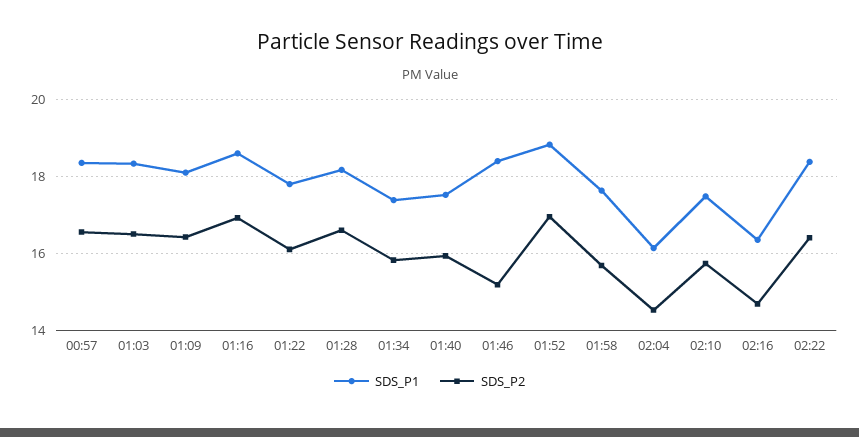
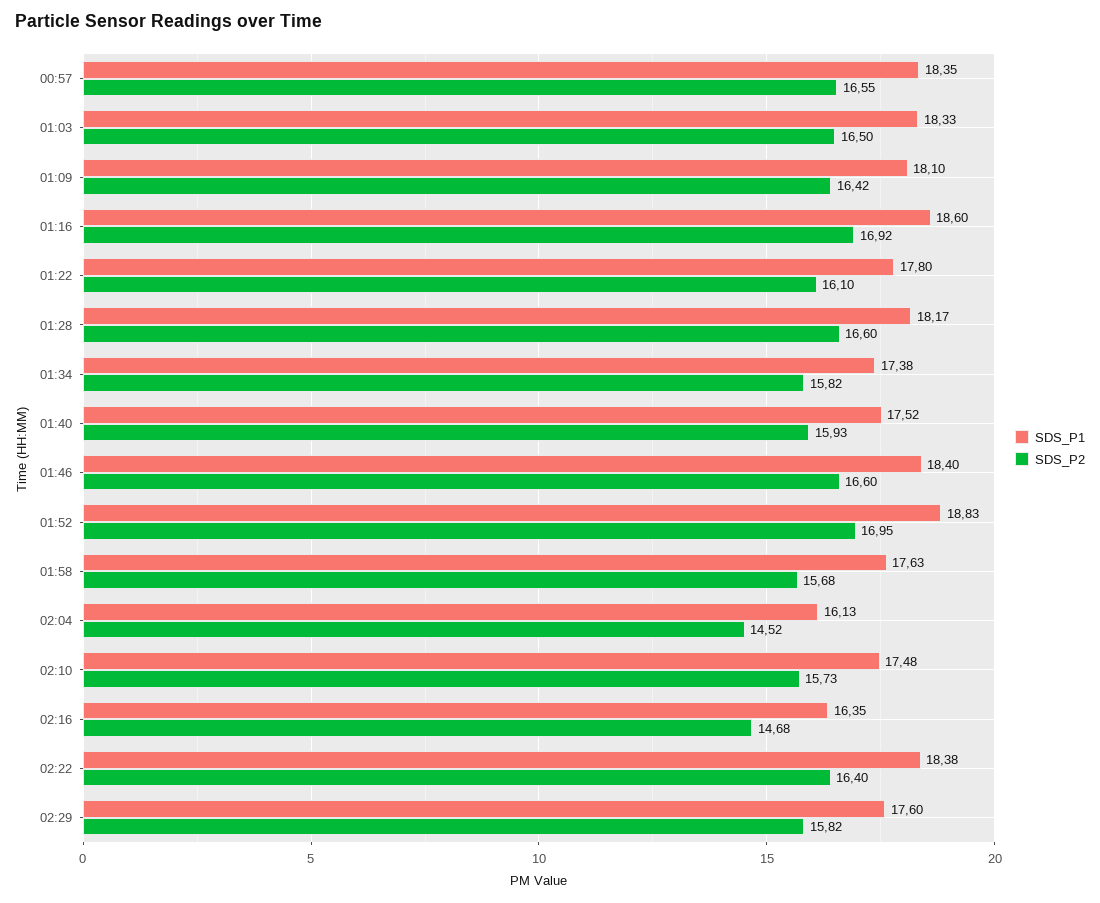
SDS_P2, 01:46: 15.2 -> 16.6
SDS_P1, 02:29: none -> 17.6
SDS_P2, 02:29: none -> 15.82

